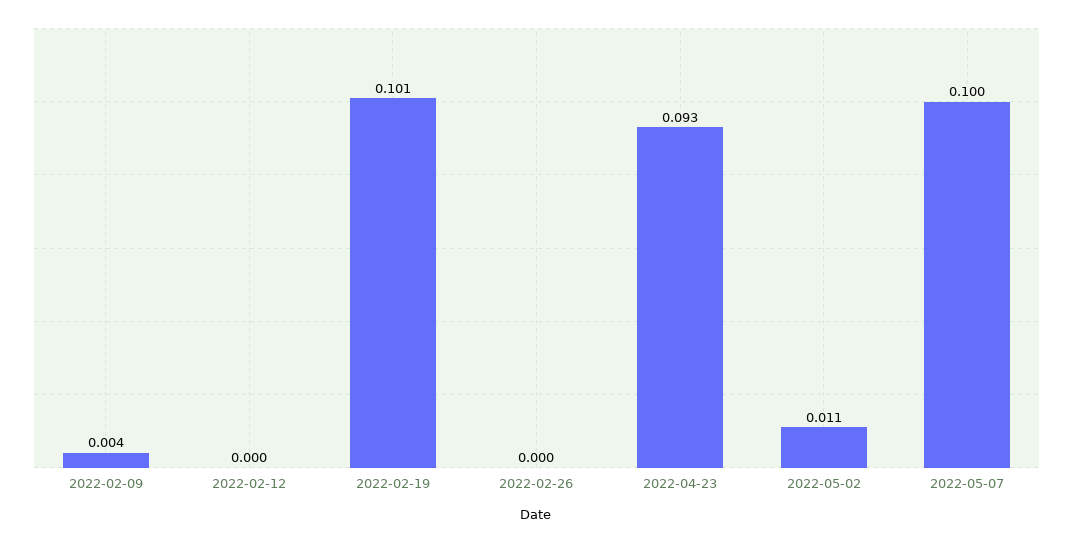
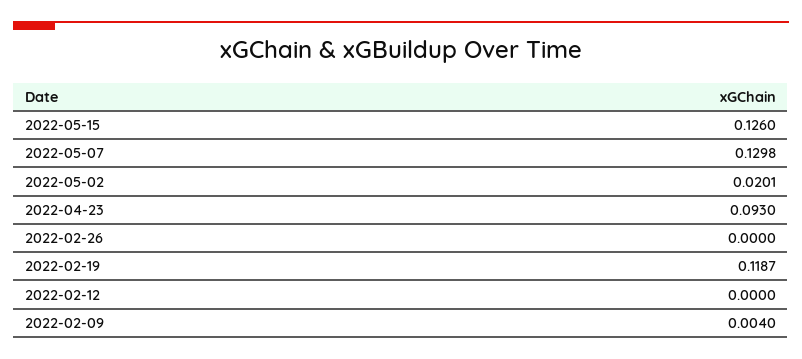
2022-02-19: 0.101 -> 0.1187
2022-05-02: 0.011 -> 0.0201
2022-05-07: 0.1 -> 0.1298
2022-05-15: none -> 0.126

